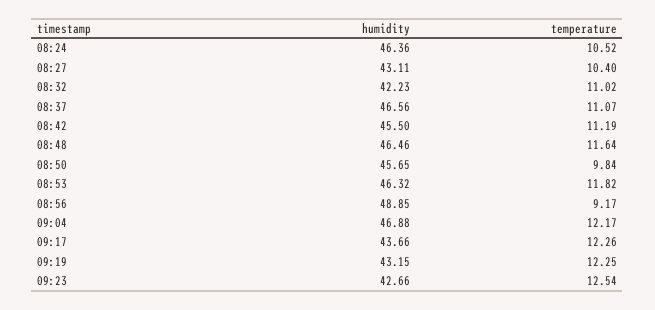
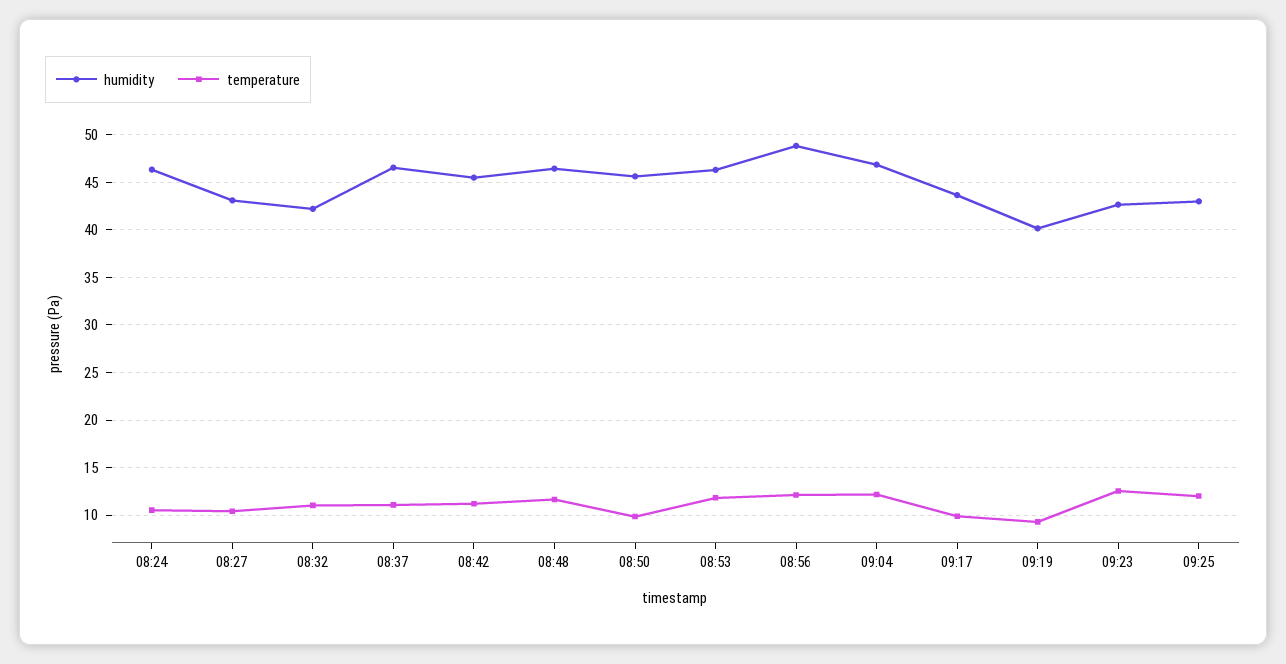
temperature, 08:56: 9.17 -> 12
temperature, 09:17: 12.26 -> 10
humidity, 09:19: 43.15 -> 40
temperature, 09:19: 12.25 -> 9
humidity, 09:25: none -> 43
temperature, 09:25: none -> 12

